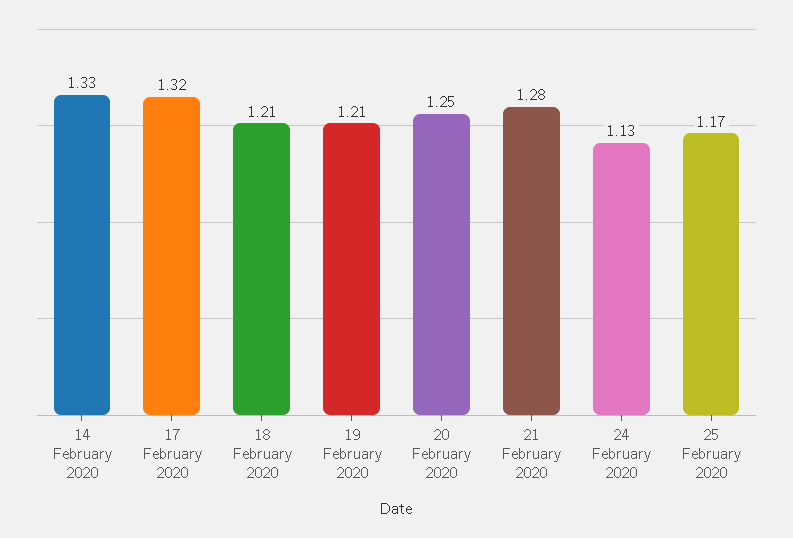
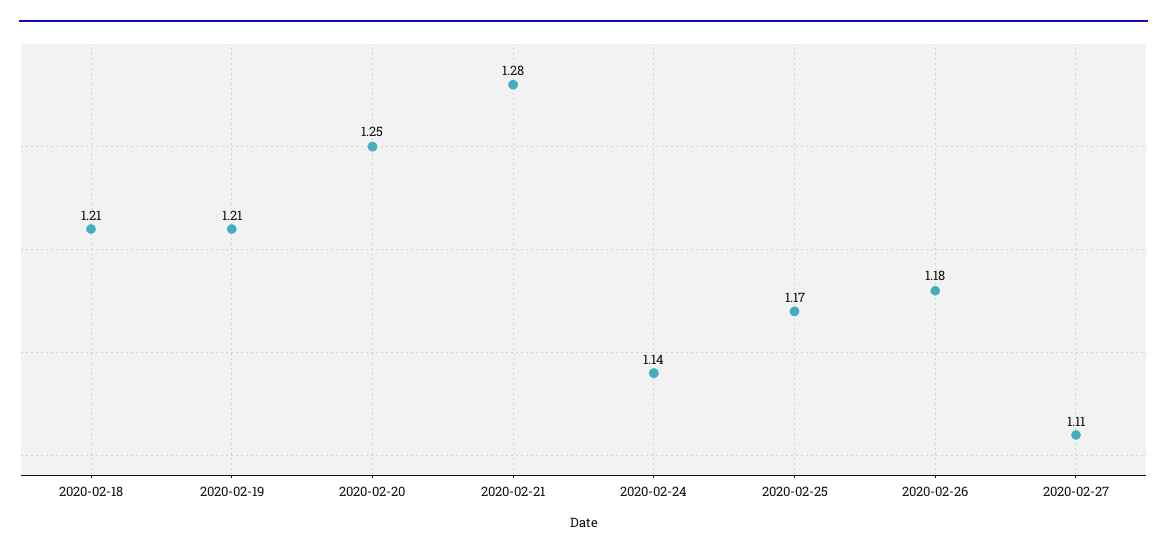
14 February 2020: 1.33 -> none
17 February 2020: 1.32 -> none
24 February 2020: 1.13 -> 1.14
2020-02-26: none -> 1.18
2020-02-27: none -> 1.11

